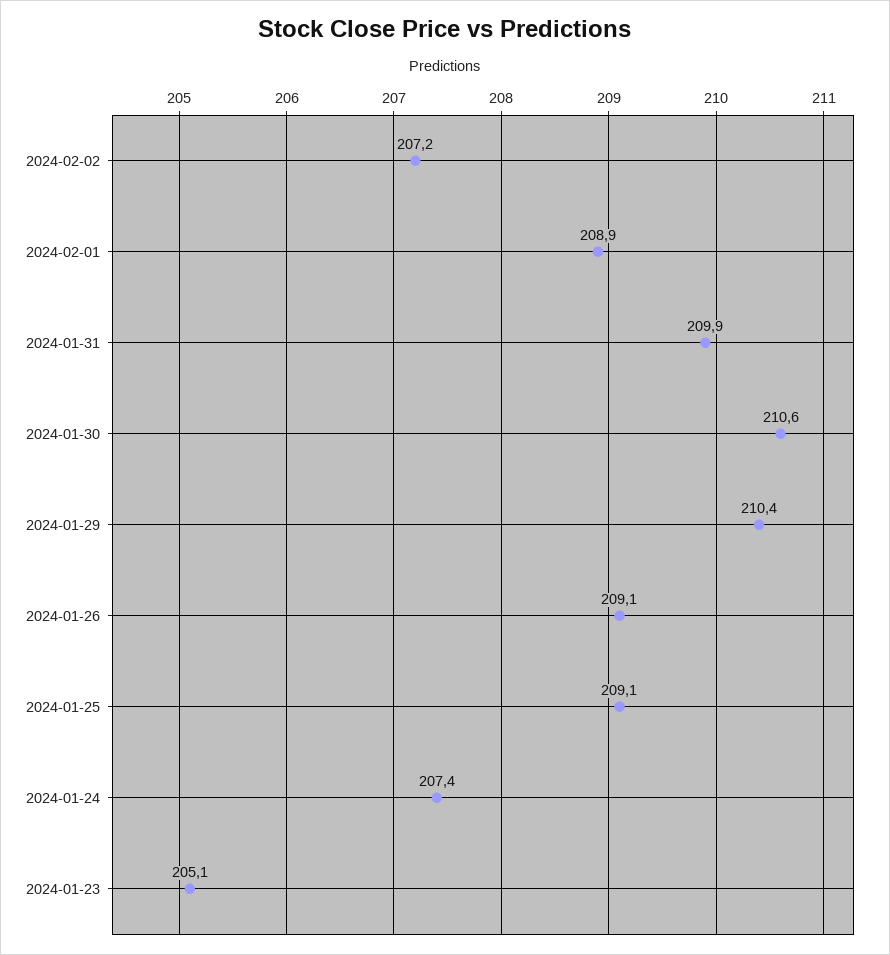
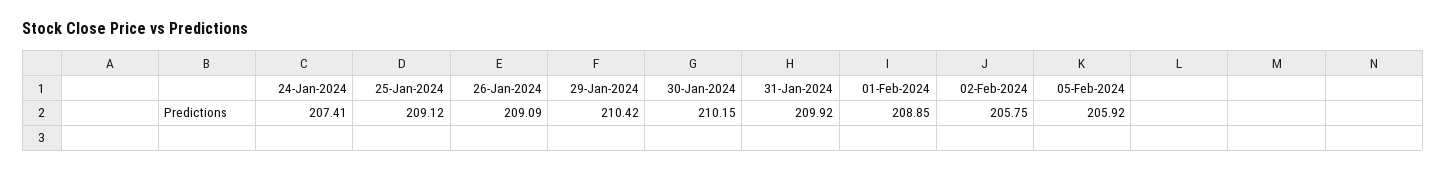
2024-02-02: 207.2 -> 205.75
2024-01-30: 210.6 -> 210.15
2024-01-23: 205.1 -> none
05-Feb-2024: none -> 205.92

